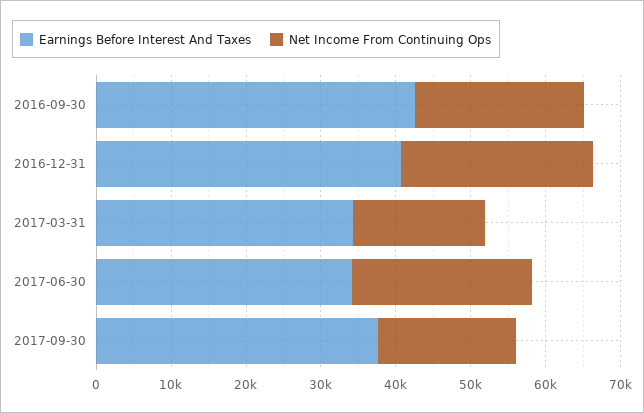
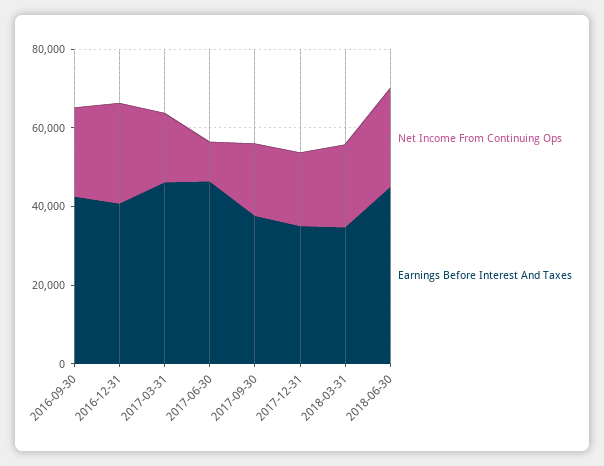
Earnings Before Interest And Taxes, 2017-03-31: 34000 -> 45000
Earnings Before Interest And Taxes, 2017-06-30: 34000 -> 45000
Net Income From Continuing Ops, 2017-06-30: 24000 -> 10000
Net Income From Continuing Ops, 2017-12-31: none -> 20000
Earnings Before Interest And Taxes, 2017-12-31: none -> 35000
Net Income From Continuing Ops, 2018-03-31: none -> 20000
Earnings Before Interest And Taxes, 2018-03-31: none -> 35000
Net Income From Continuing Ops, 2018-06-30: none -> 25000
Earnings Before Interest And Taxes, 2018-06-30: none -> 45000

